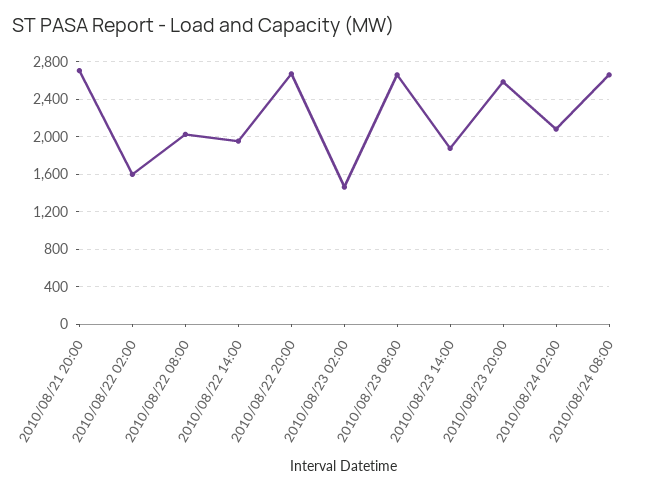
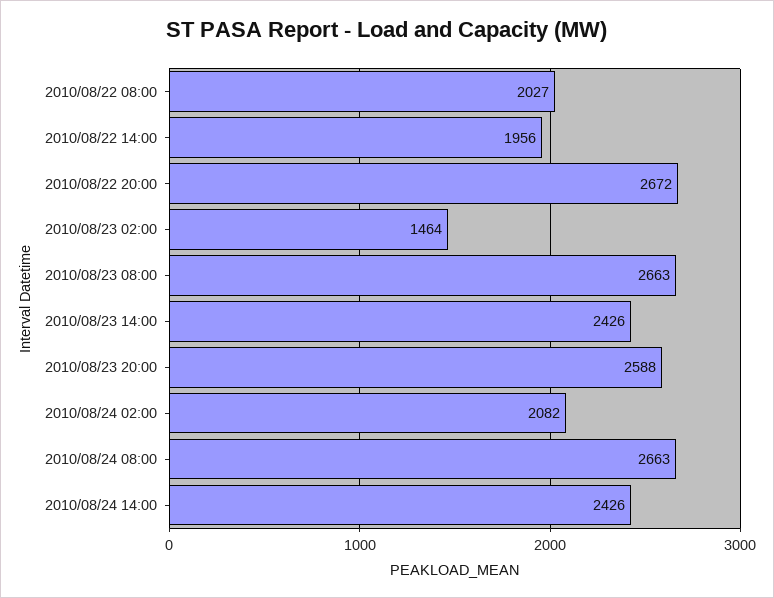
2010/08/21 20:00: 2700 -> none
2010/08/22 02:00: 1600 -> none
2010/08/23 14:00: 1900 -> 2426
2010/08/24 14:00: none -> 2426

